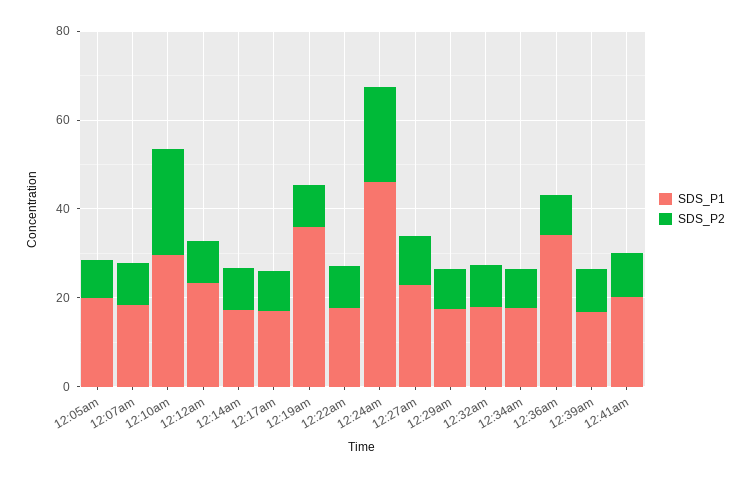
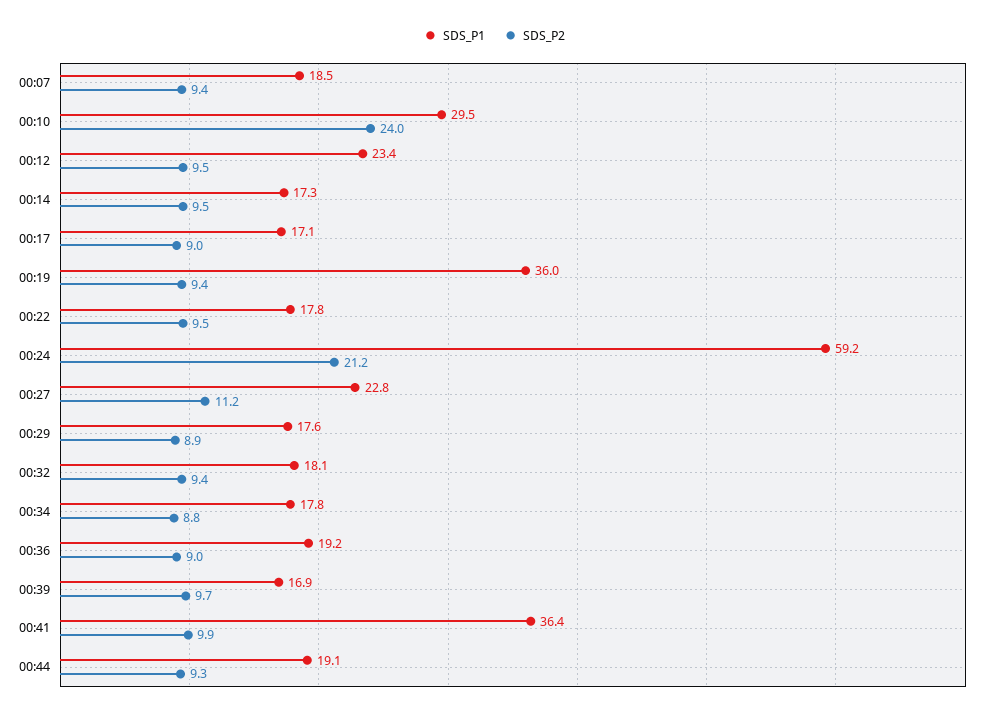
SDS_P1, 12:05am: 20 -> none
SDS_P2, 12:05am: 10 -> none
SDS_P1, 12:24am: 45 -> 59.2
SDS_P1, 12:36am: 35 -> 19.2
SDS_P1, 12:41am: 20 -> 36.4
SDS_P1, 00:44: none -> 19.1
SDS_P2, 00:44: none -> 9.3

